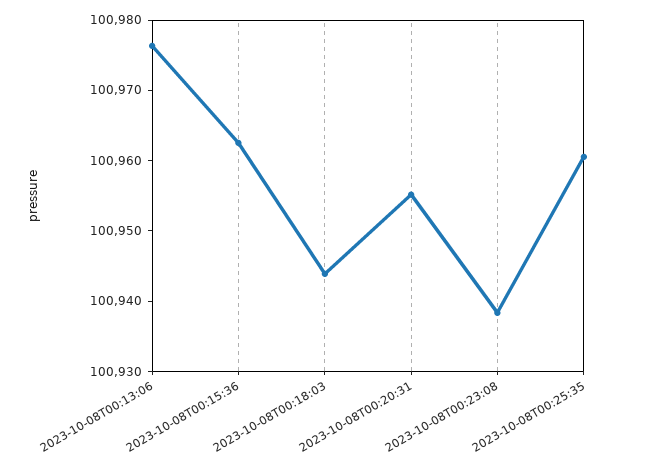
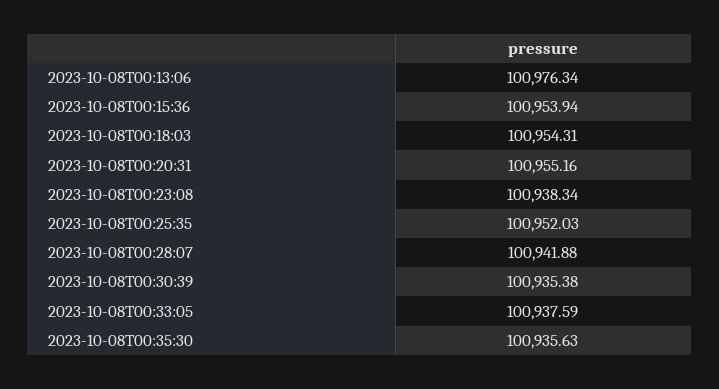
2023-10-08T00:15:36: 100962 -> 100953.94
2023-10-08T00:18:03: 100944 -> 100954.31
2023-10-08T00:25:35: 100960 -> 100952.03
2023-10-08T00:28:07: none -> 100941.88
2023-10-08T00:30:39: none -> 100935.38
2023-10-08T00:33:05: none -> 100937.59
2023-10-08T00:35:30: none -> 100935.63

